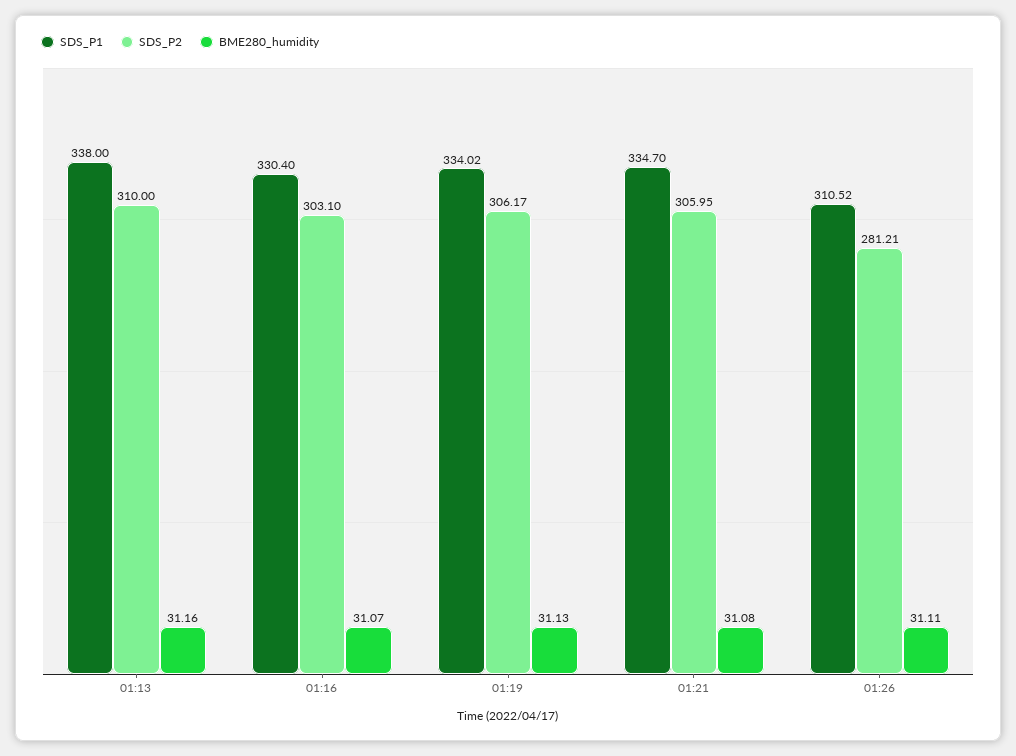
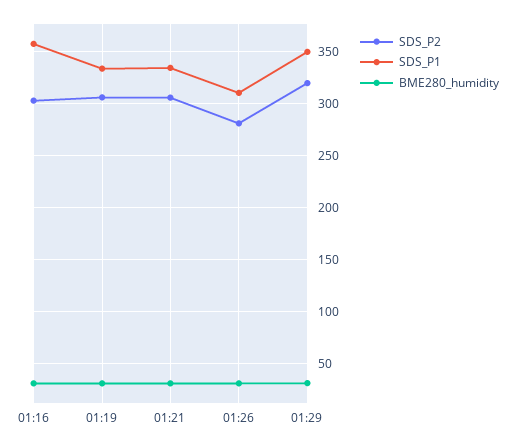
SDS_P1, 01:13: 338 -> none
SDS_P2, 01:13: 310 -> none
BME280_humidity, 01:13: 31.16 -> none
SDS_P1, 01:16: 330.4 -> 360
SDS_P2, 01:29: none -> 320
SDS_P1, 01:29: none -> 350
BME280_humidity, 01:29: none -> 30

